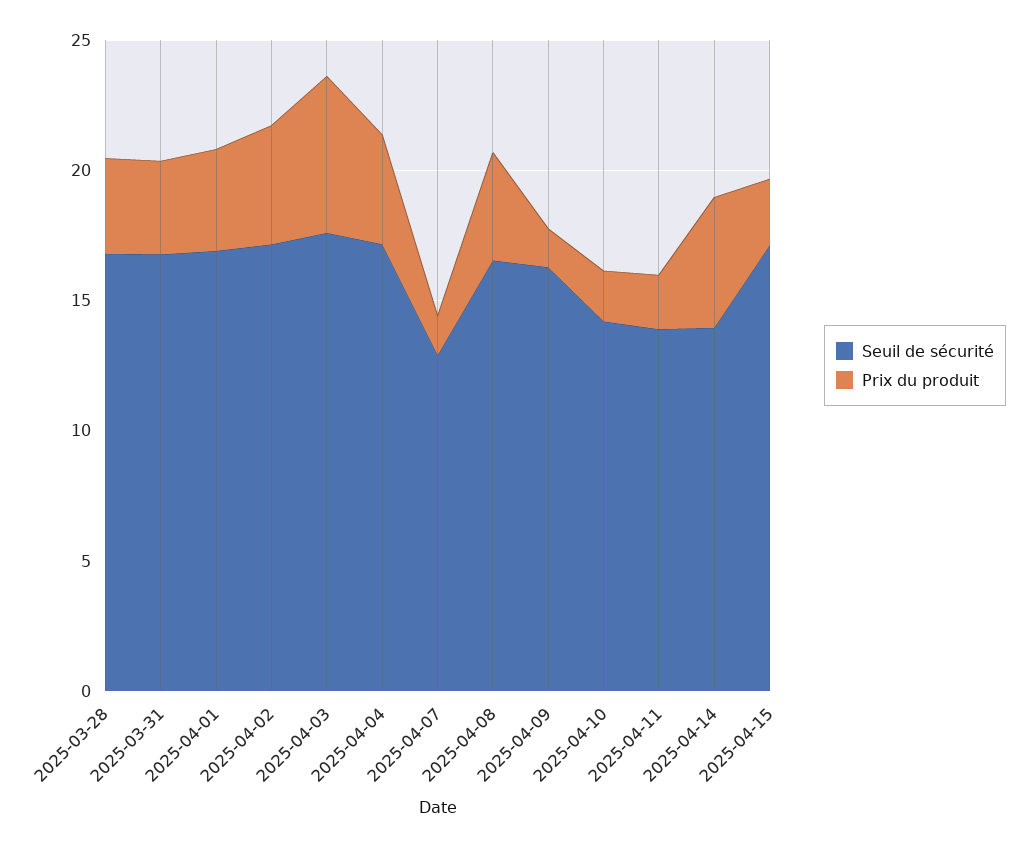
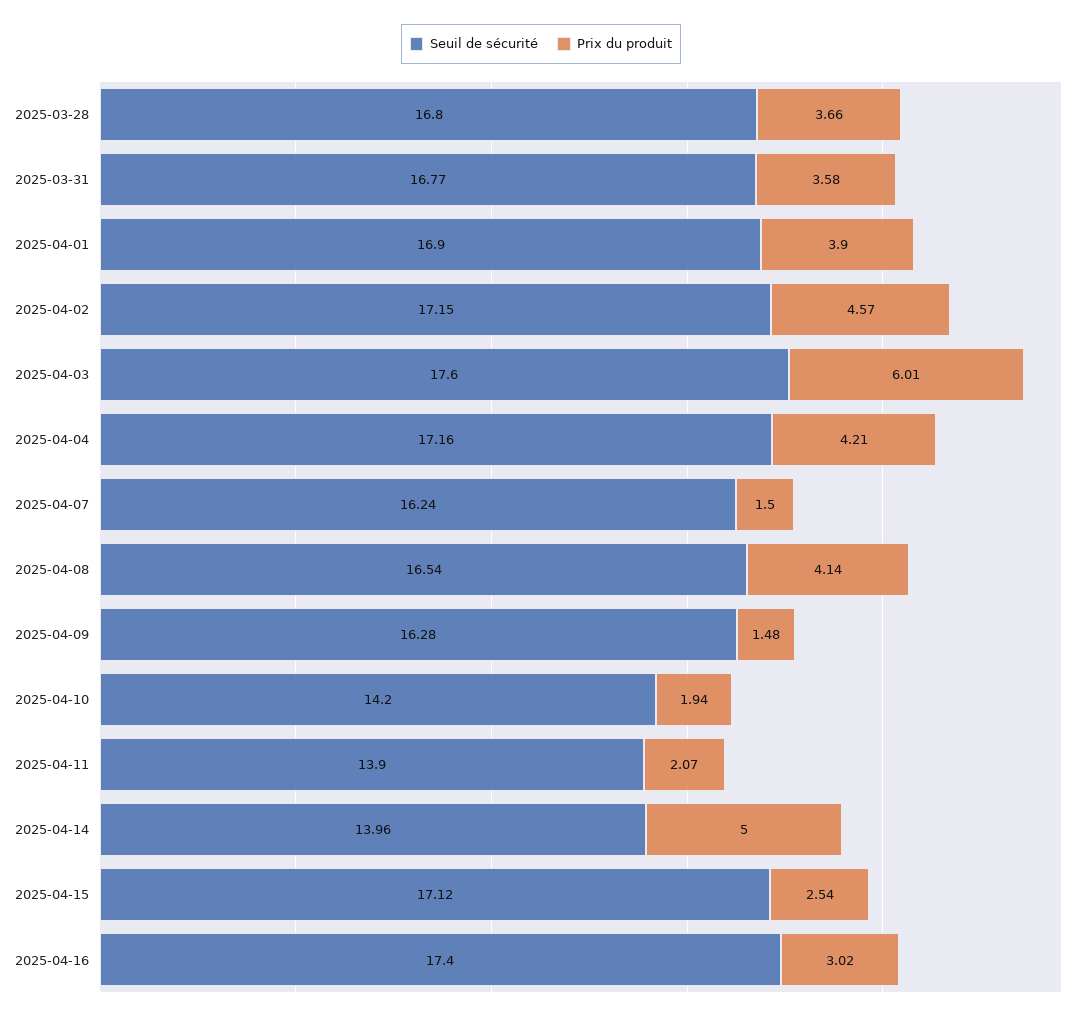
Seuil de sécurité, 2025-04-07: 13 -> 16.24
Seuil de sécurité, 2025-04-16: none -> 17.4
Prix du produit, 2025-04-16: none -> 3.02

